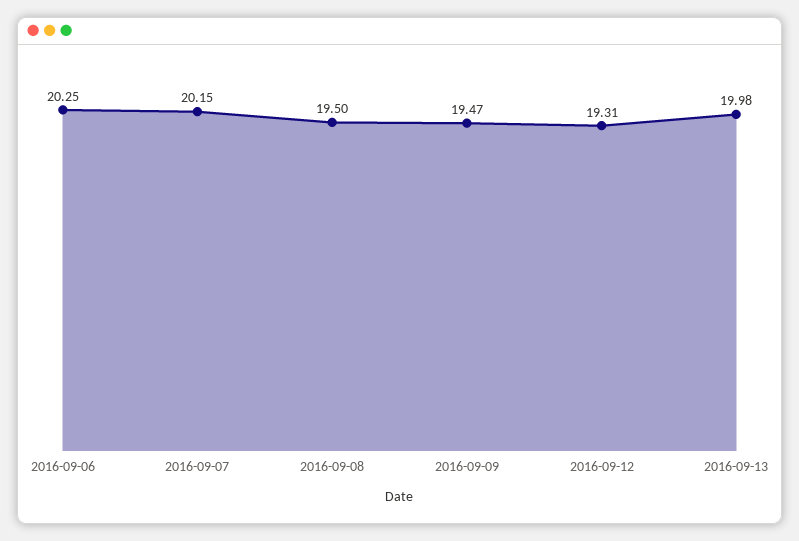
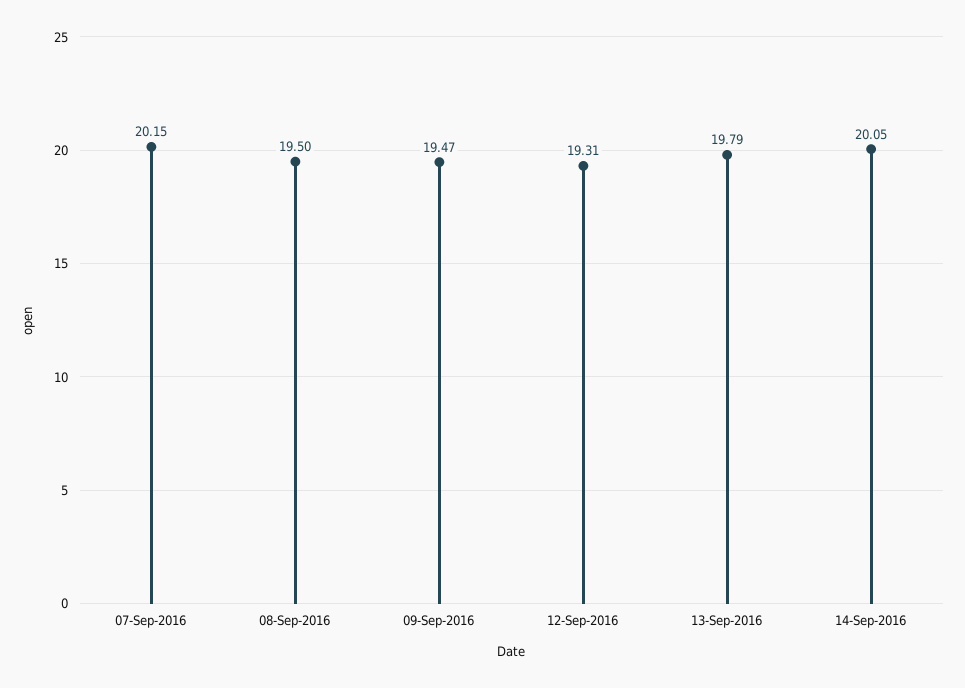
2016-09-06: 20.25 -> none
2016-09-13: 19.98 -> 19.79
14-Sep-2016: none -> 20.05

